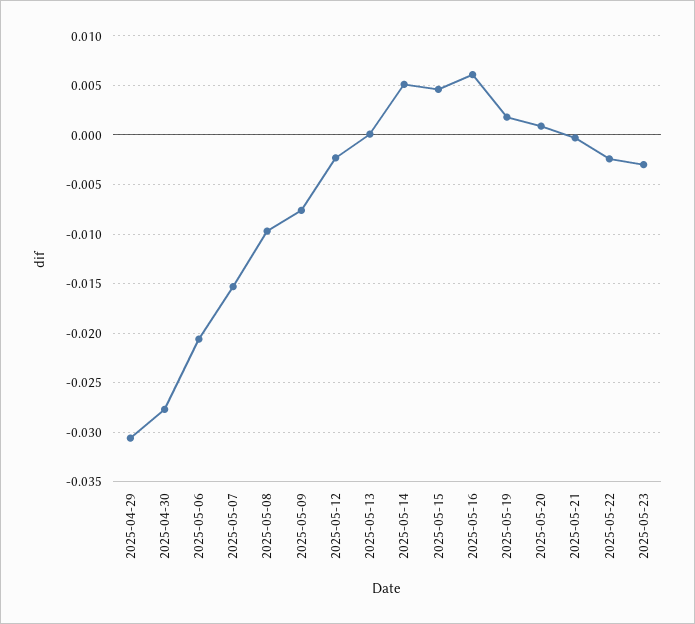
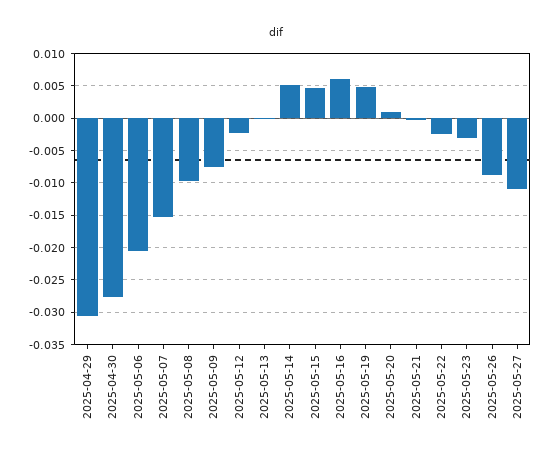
2025-05-19: 0.002 -> 0.005
2025-05-26: none -> -0.009
2025-05-27: none -> -0.011

